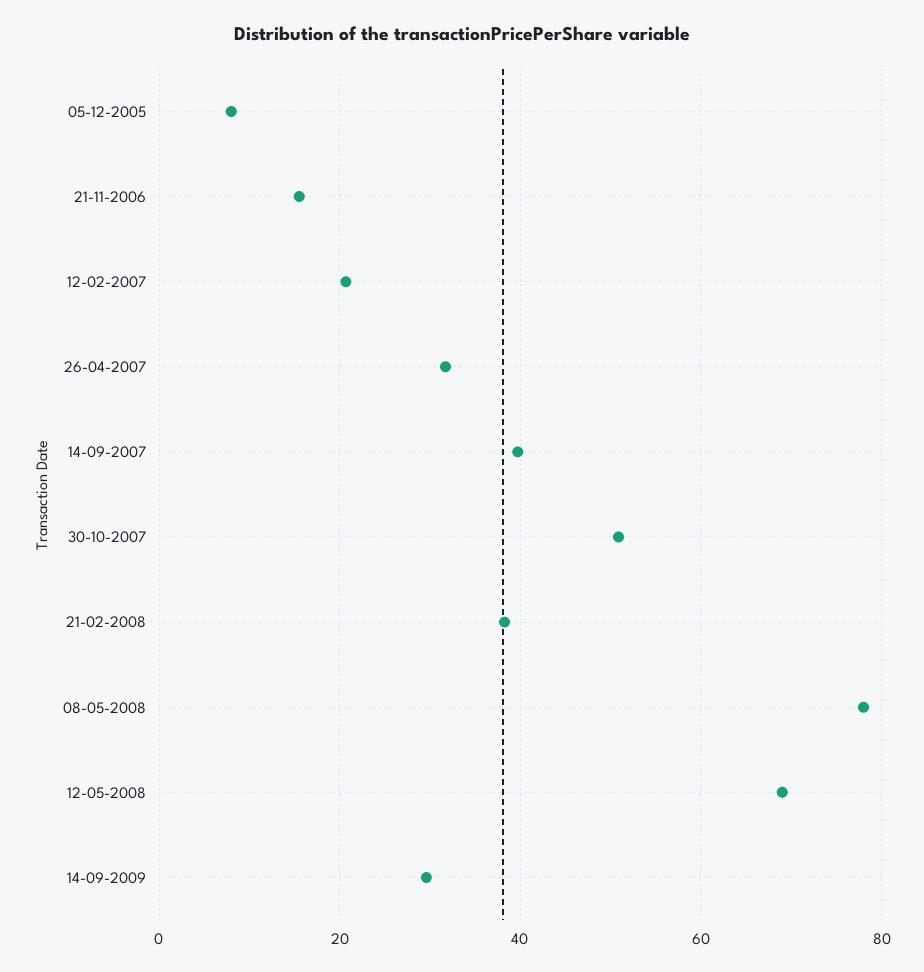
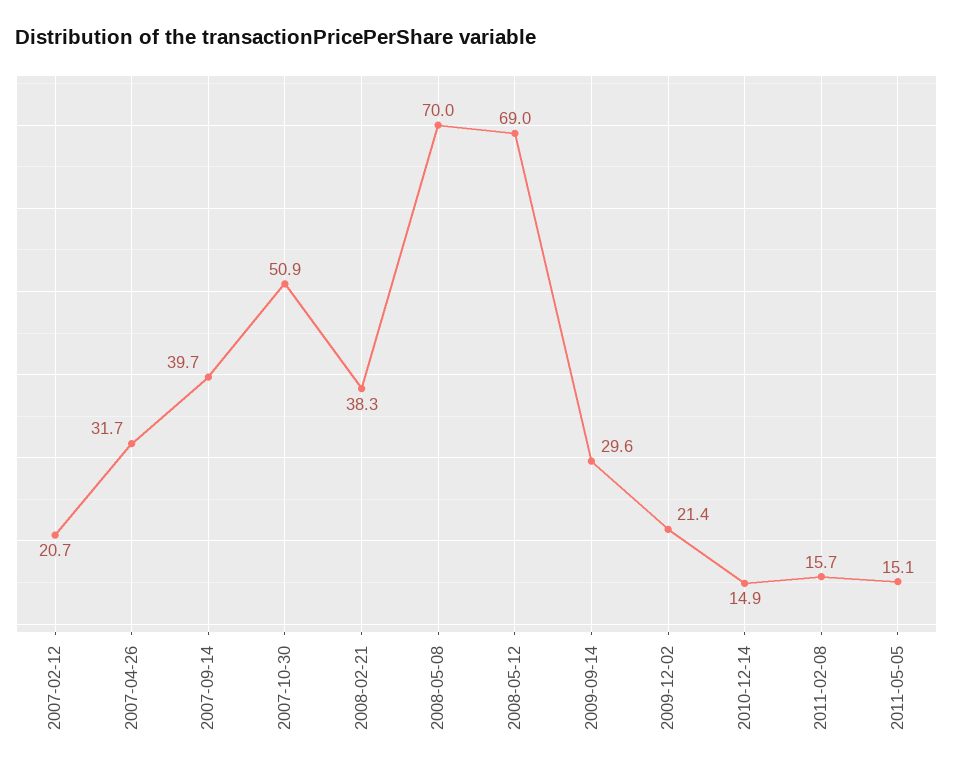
05-12-2005: 8 -> none
21-11-2006: 16 -> none
08-05-2008: 78 -> 70
2009-12-02: none -> 21.4
2010-12-14: none -> 14.9
2011-02-08: none -> 15.7
2011-05-05: none -> 15.1

